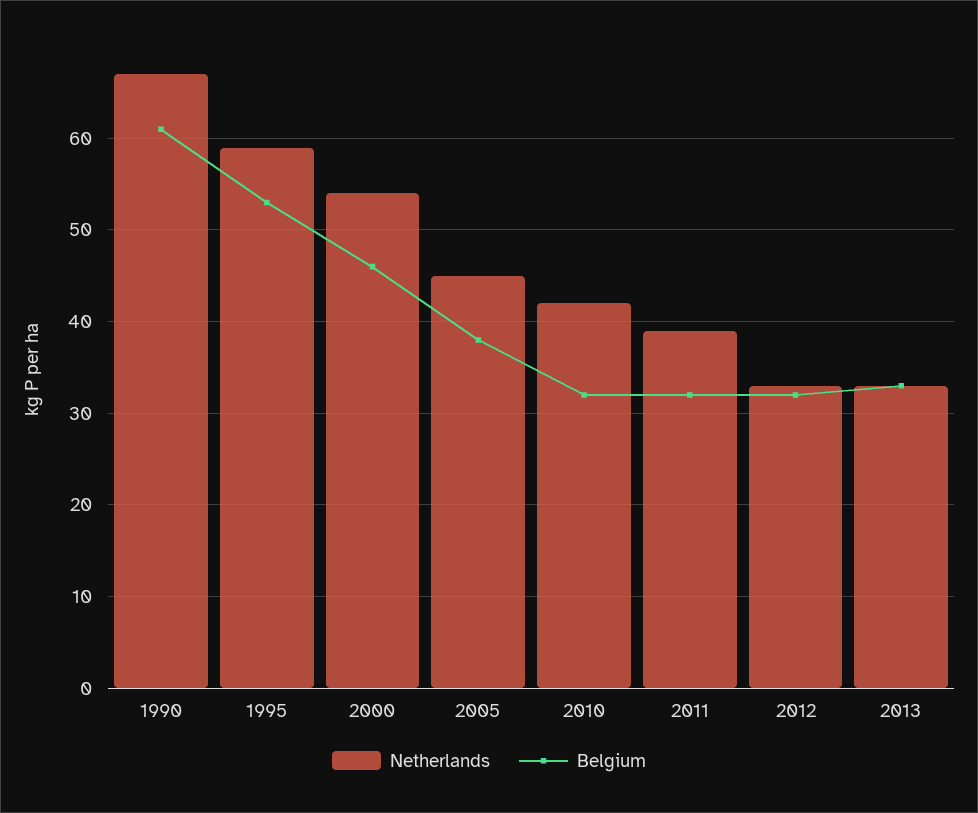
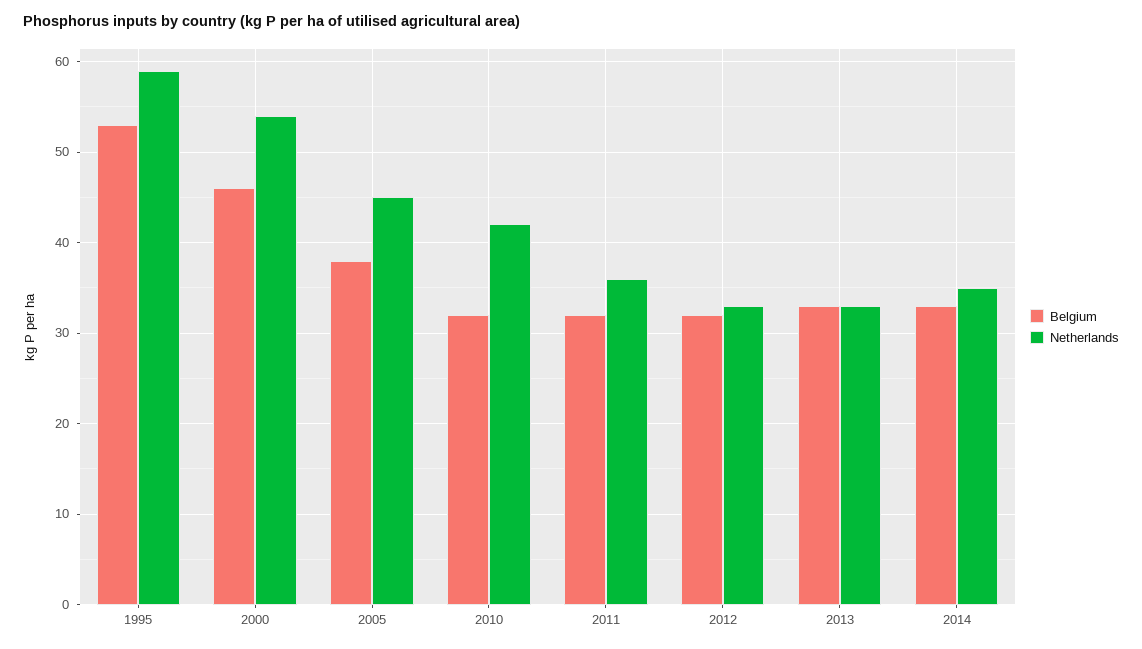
Netherlands, 1990: 67 -> none
Belgium, 1990: 61 -> none
Netherlands, 2011: 39 -> 36
Belgium, 2014: none -> 33
Netherlands, 2014: none -> 35

